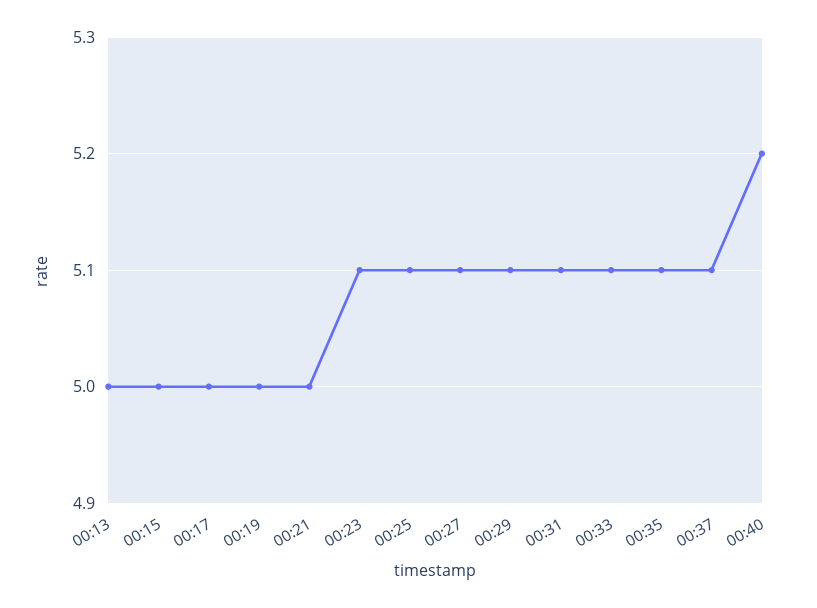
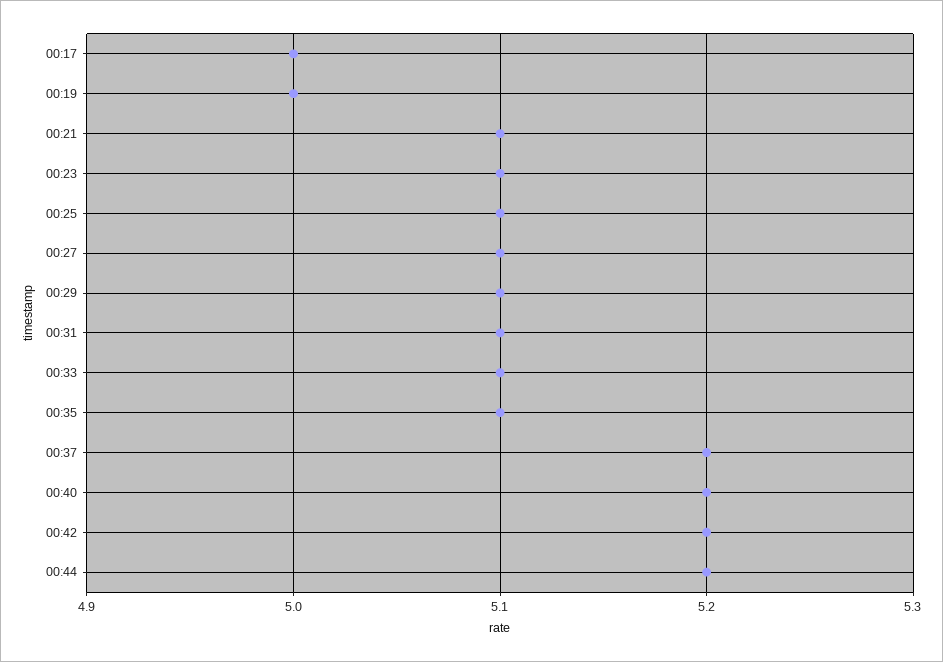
00:13: 5 -> none
00:15: 5 -> none
00:21: 5 -> 5.1
00:37: 5.1 -> 5.2
00:42: none -> 5.2
00:44: none -> 5.2

